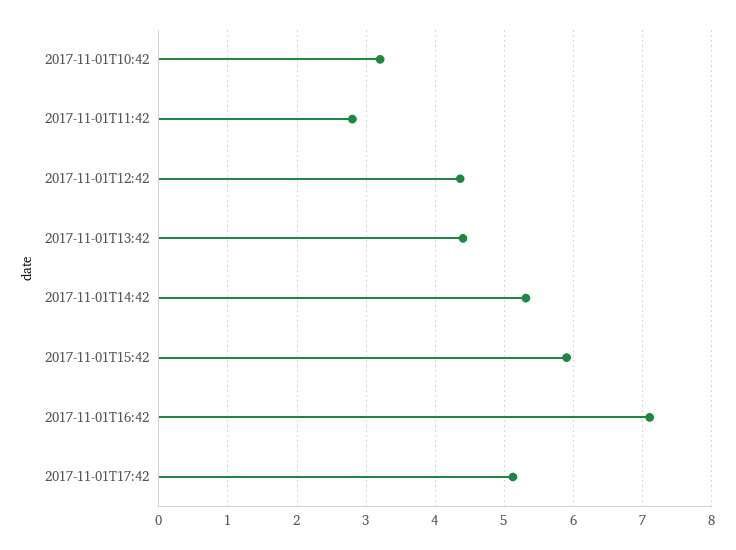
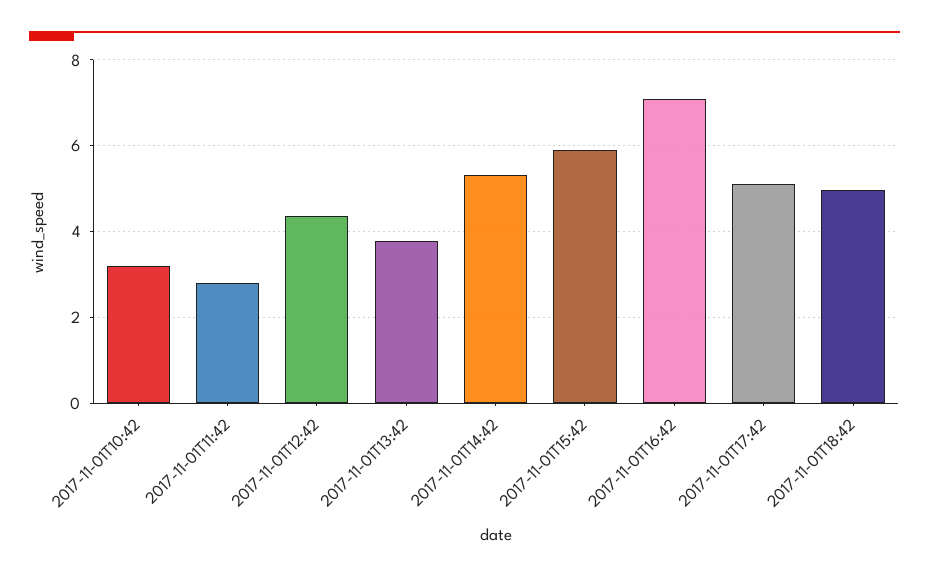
2017-11-01T13:42: 4.4 -> 3.8
2017-11-01T18:42: none -> 5

